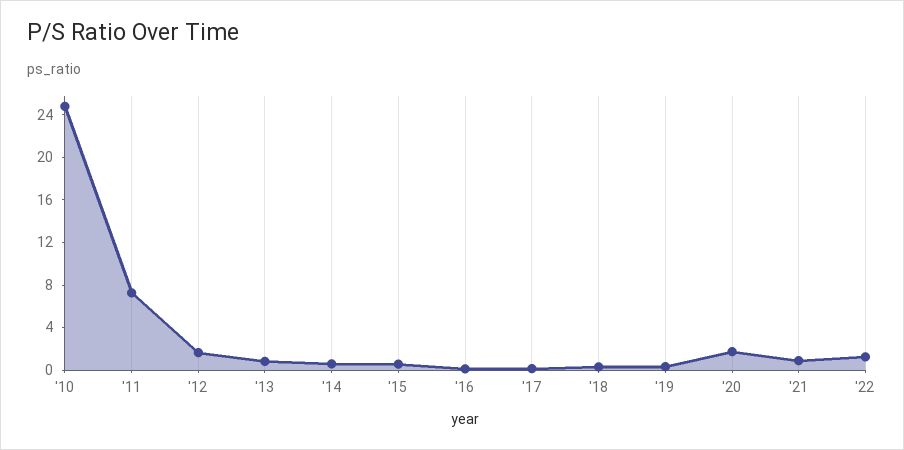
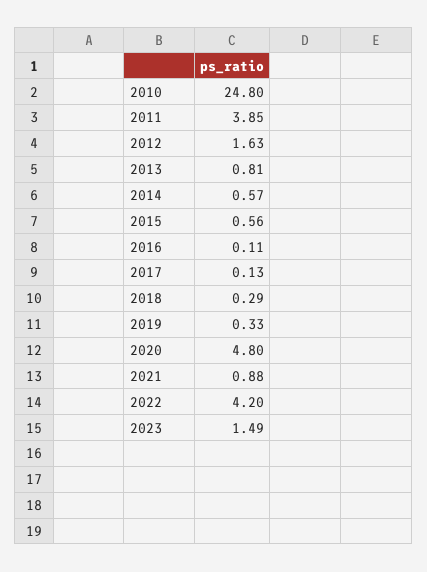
'11: 7 -> 3.85
'20: 2 -> 4.8
'22: 1 -> 4.2
2023: none -> 1.49

